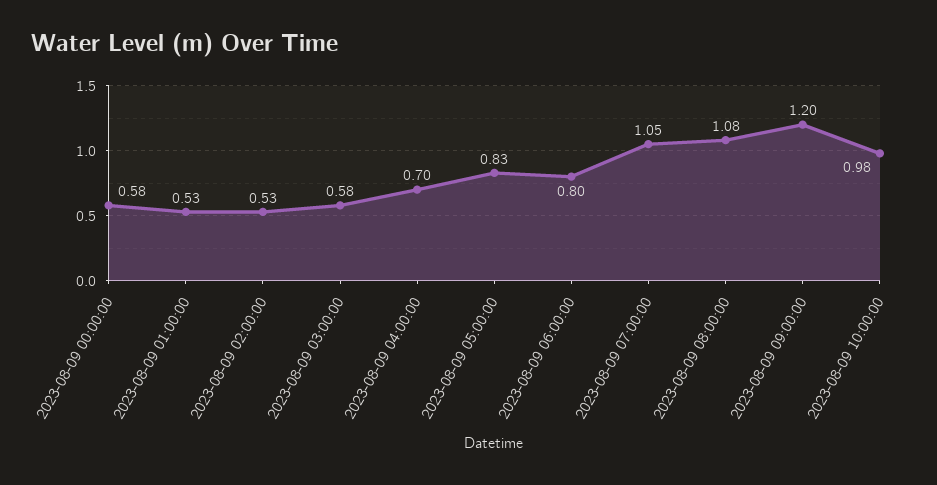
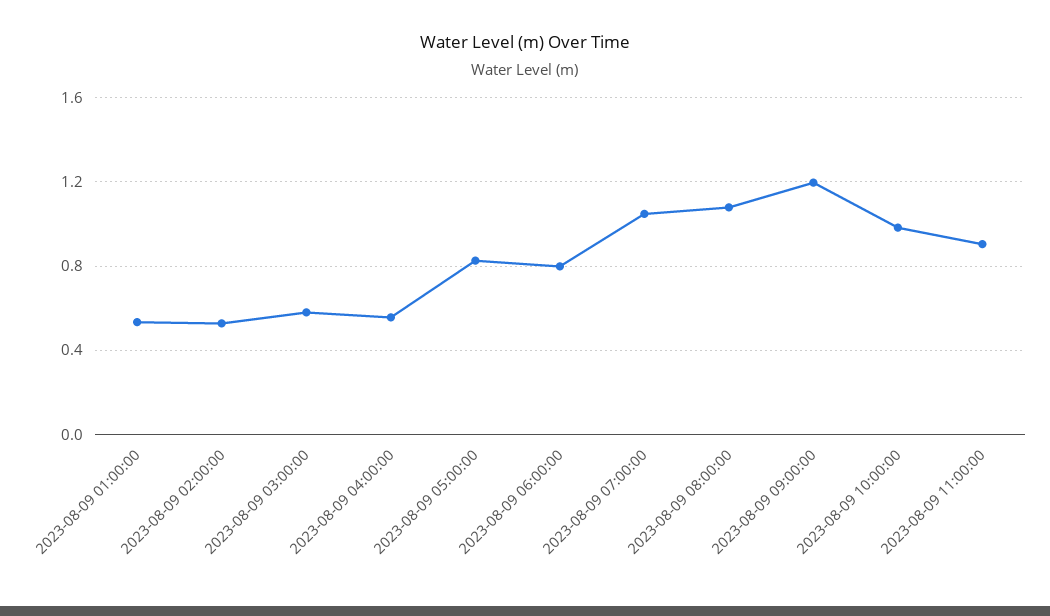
2023-08-09 00:00:00: 0.58 -> none
2023-08-09 04:00:00: 0.7 -> 0.55
2023-08-09 11:00:00: none -> 0.9

